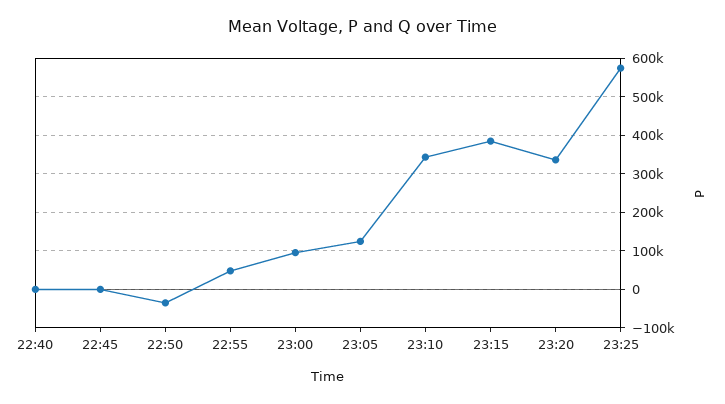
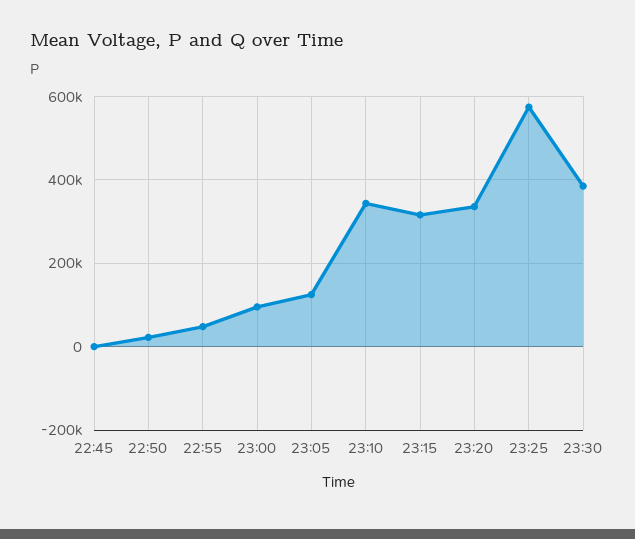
22:40: 0 -> none
22:50: -40000 -> 20000
23:15: 380000 -> 320000
23:30: none -> 380000

